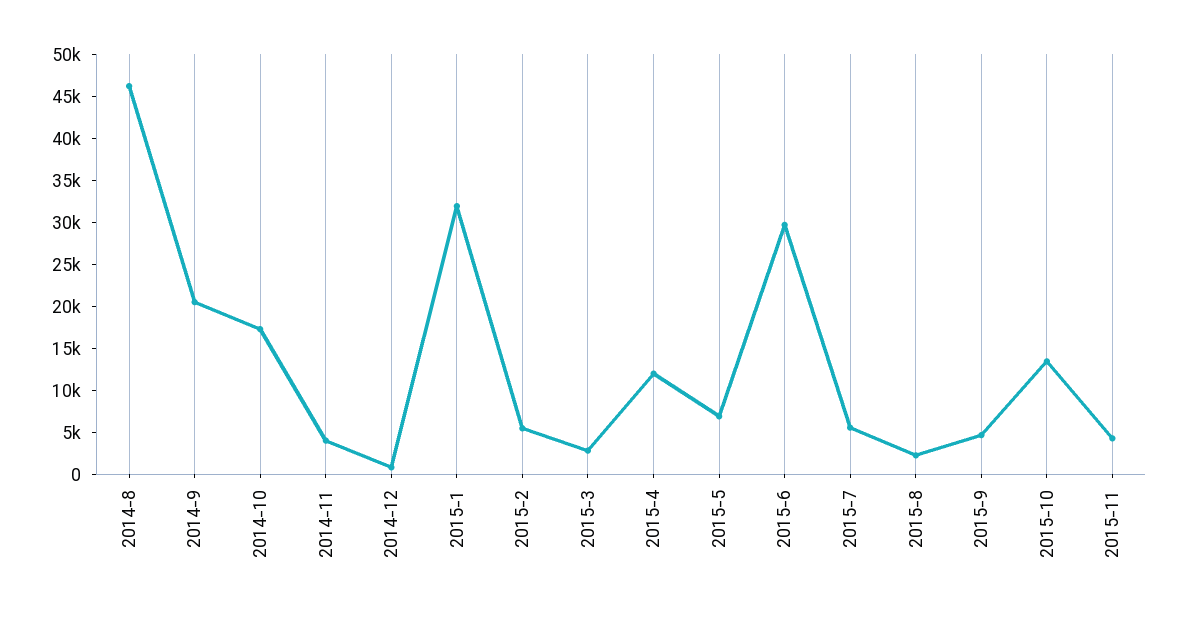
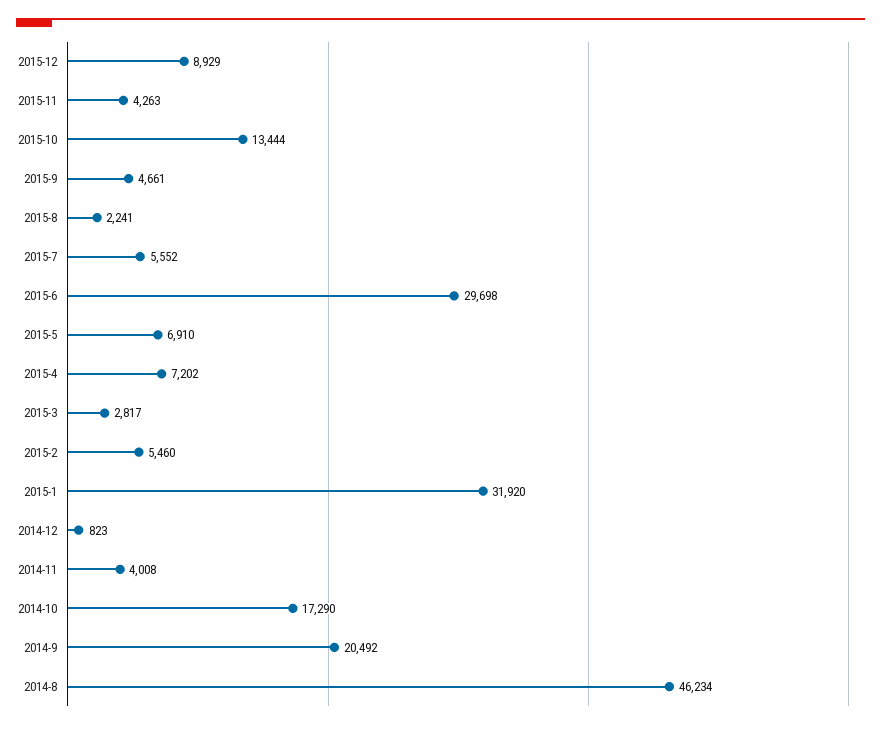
2015-4: 12000 -> 7202
2015-12: none -> 8929

